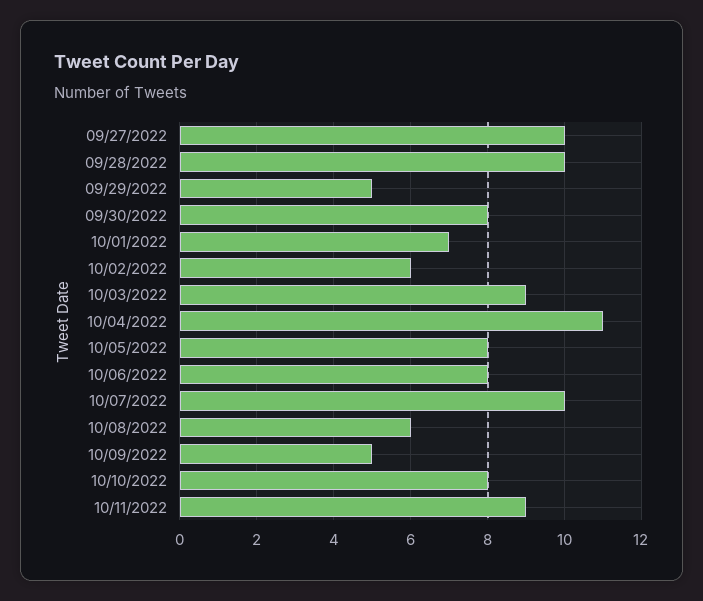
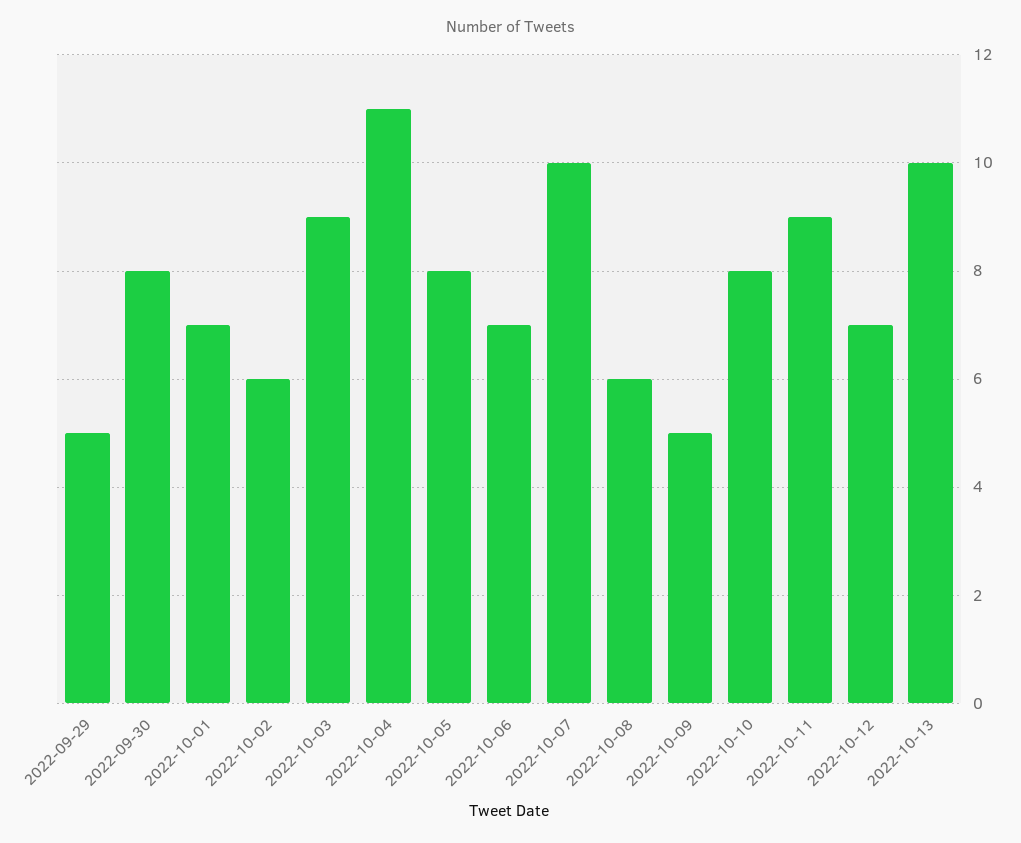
09/27/2022: 10 -> none
09/28/2022: 10 -> none
10/06/2022: 8 -> 7
2022-10-12: none -> 7
2022-10-13: none -> 10

